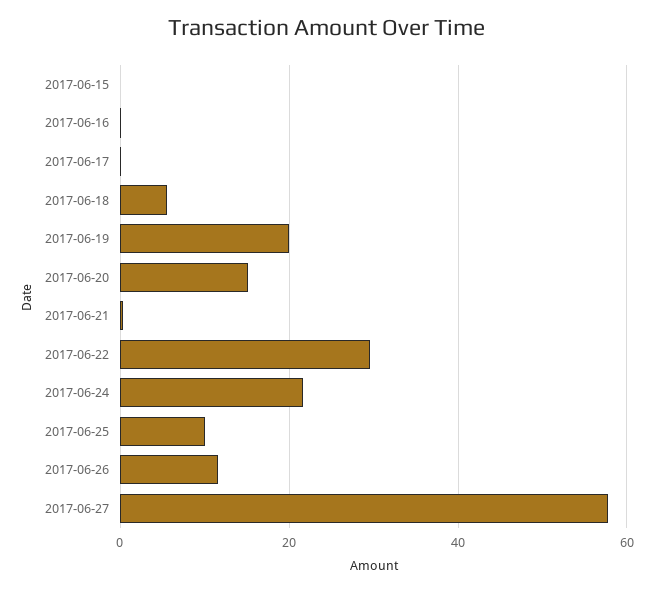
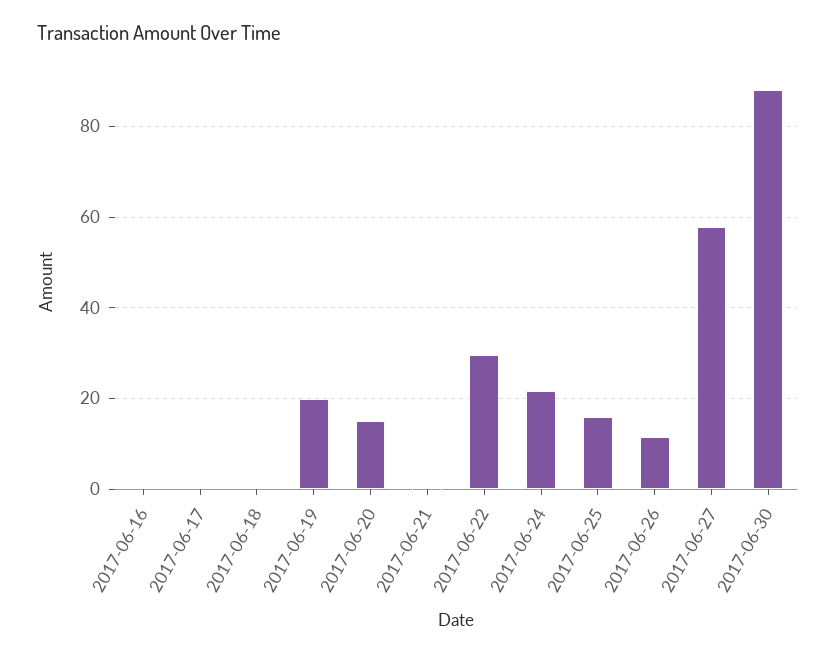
2017-06-15: 0 -> none
2017-06-18: 6 -> 0
2017-06-25: 10 -> 16
2017-06-30: none -> 88

